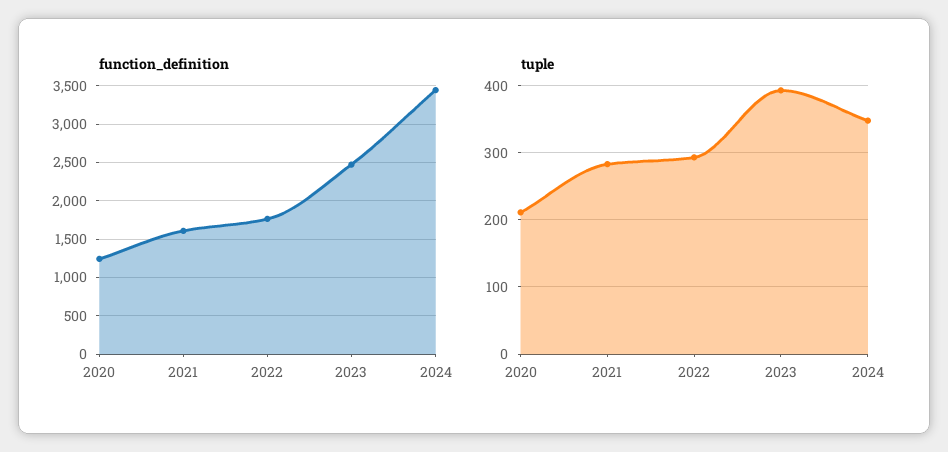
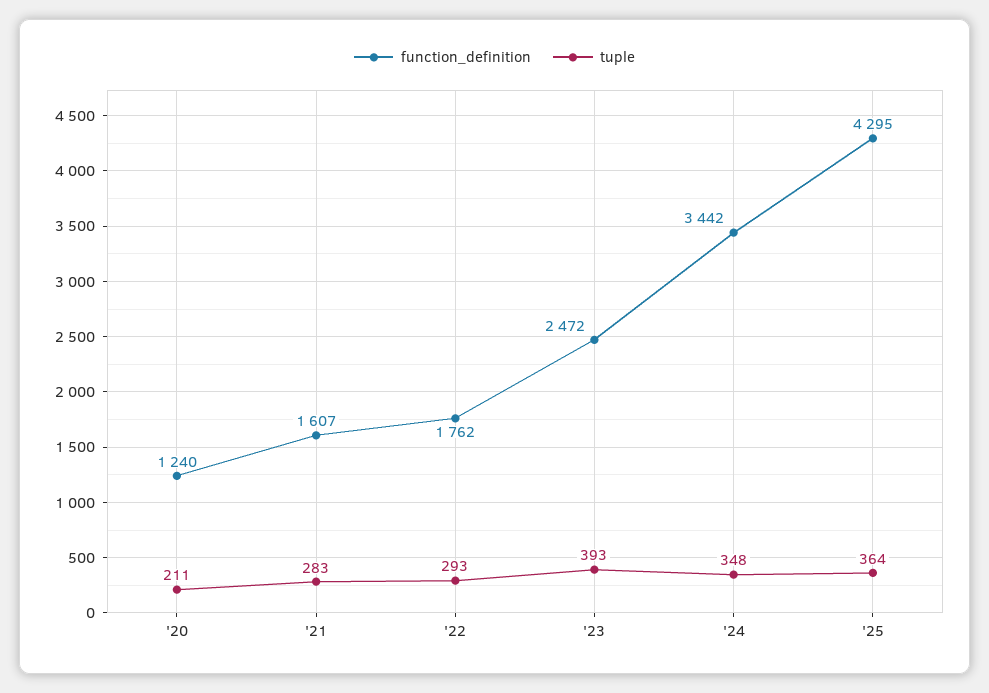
function_definition, '25: none -> 4295
tuple, '25: none -> 364

